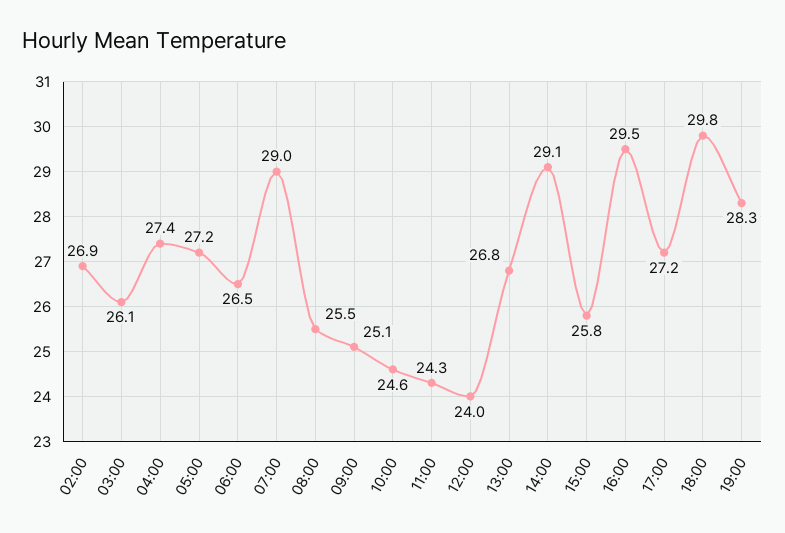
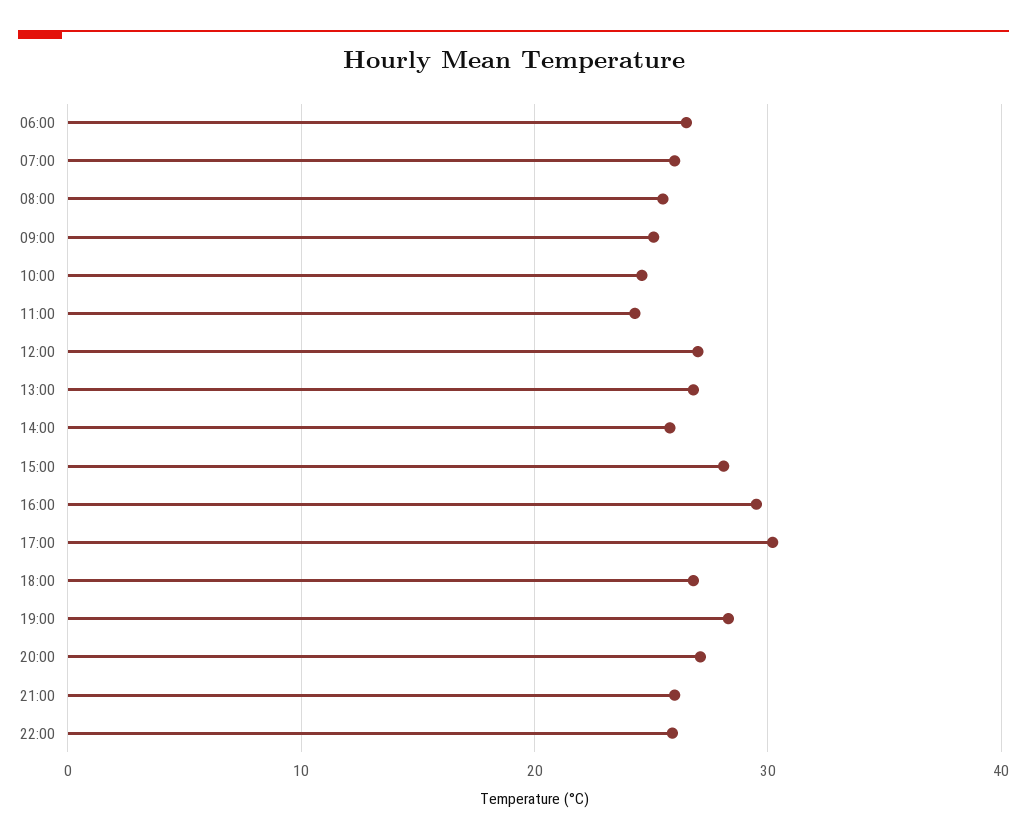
02:00: 26.9 -> none
03:00: 26.1 -> none
04:00: 27.4 -> none
05:00: 27.2 -> none
07:00: 29 -> 26
12:00: 24 -> 27
14:00: 29.1 -> 26
15:00: 25.8 -> 28
17:00: 27.2 -> 30
18:00: 29.8 -> 27
20:00: none -> 27
21:00: none -> 26
22:00: none -> 26

